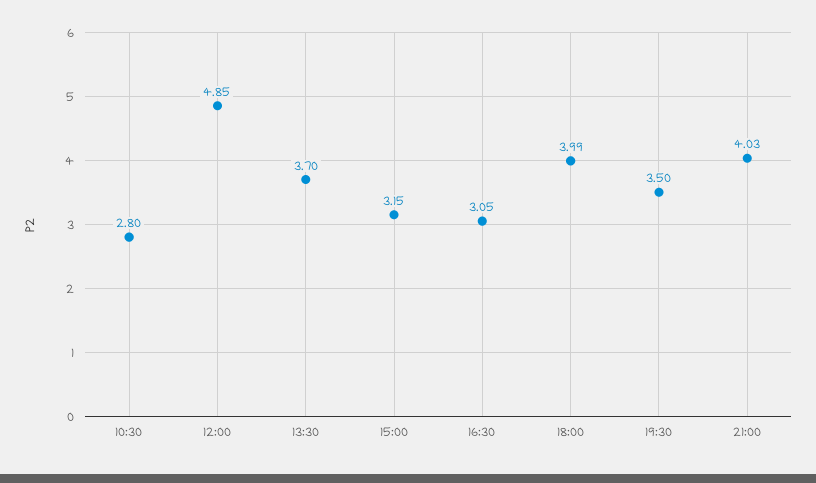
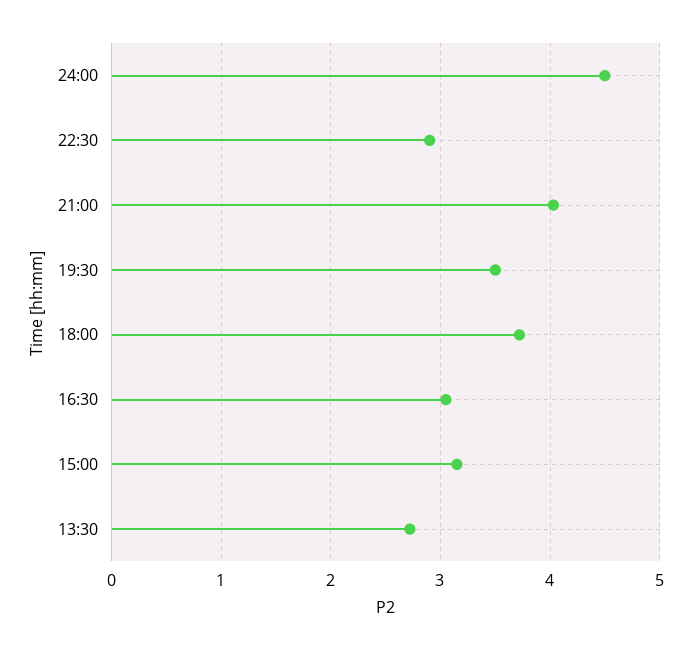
10:30: 2.8 -> none
12:00: 4.85 -> none
13:30: 3.7 -> 2.7
18:00: 3.99 -> 3.7
24:00: none -> 4.5
22:30: none -> 2.9

